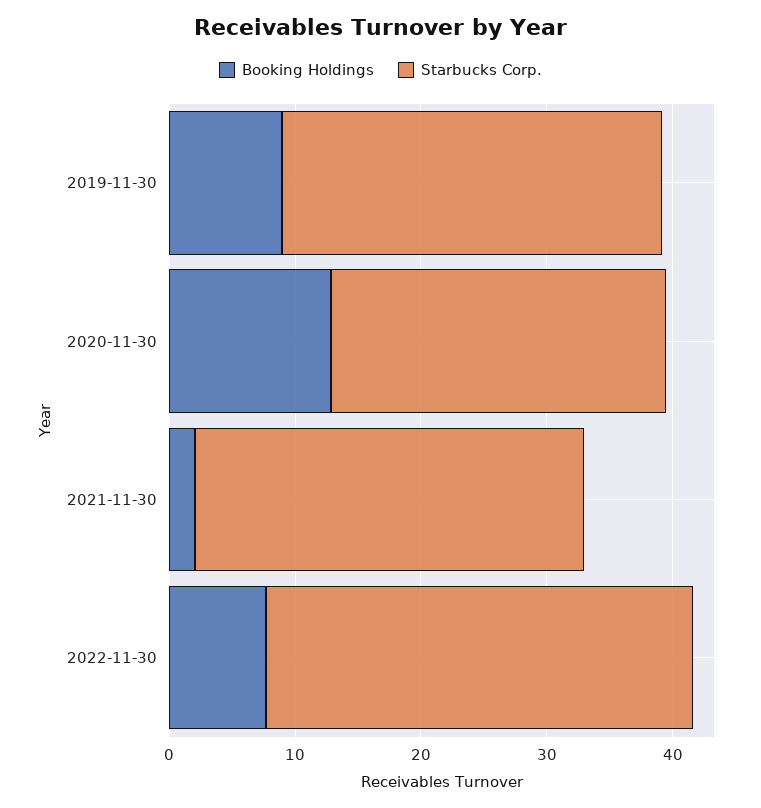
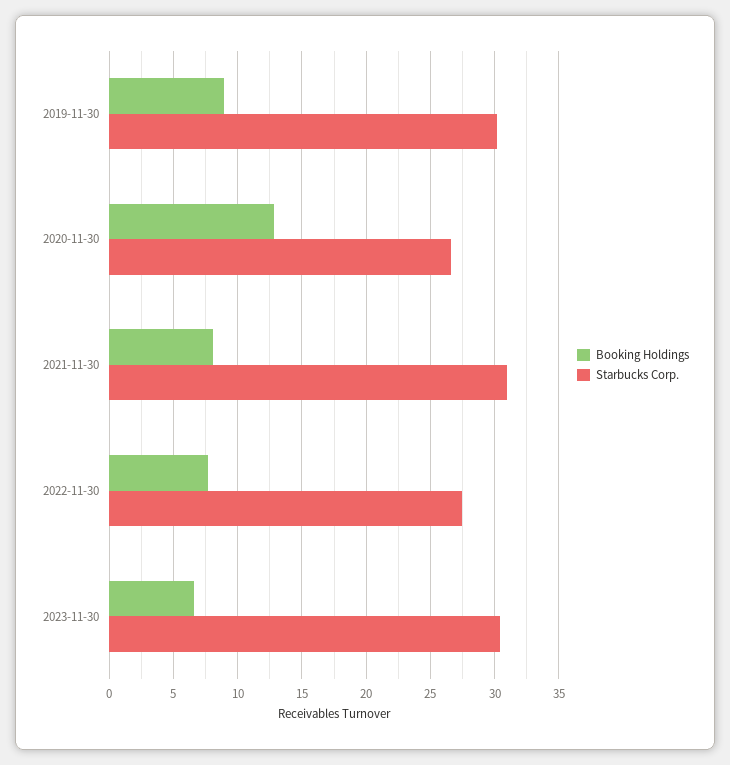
Booking Holdings, 2021-11-30: 2 -> 8
Starbucks Corp., 2022-11-30: 34 -> 27.5
Booking Holdings, 2023-11-30: none -> 6.5
Starbucks Corp., 2023-11-30: none -> 30.5

